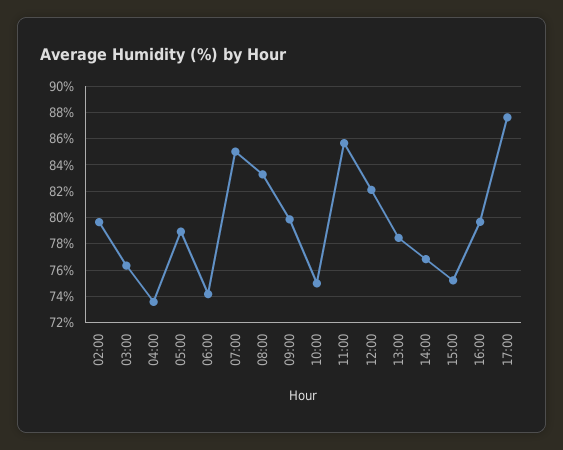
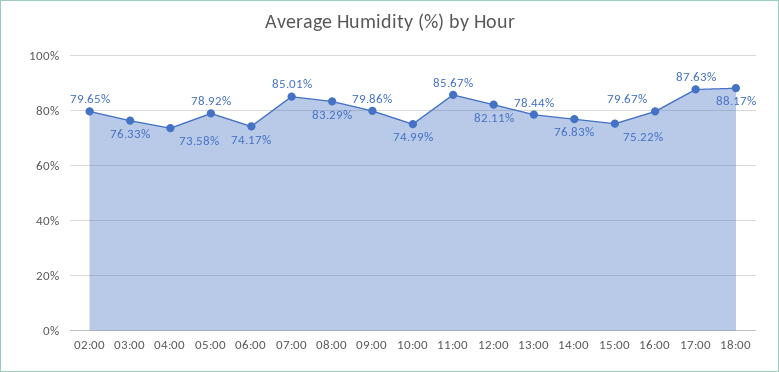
18:00: none -> 88.17

